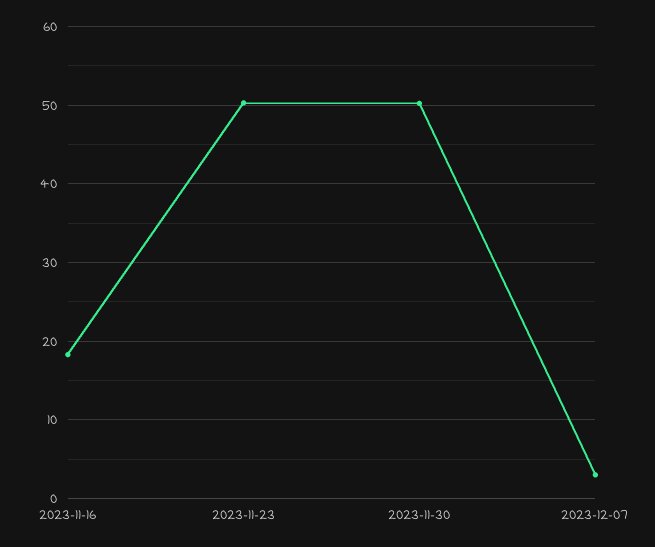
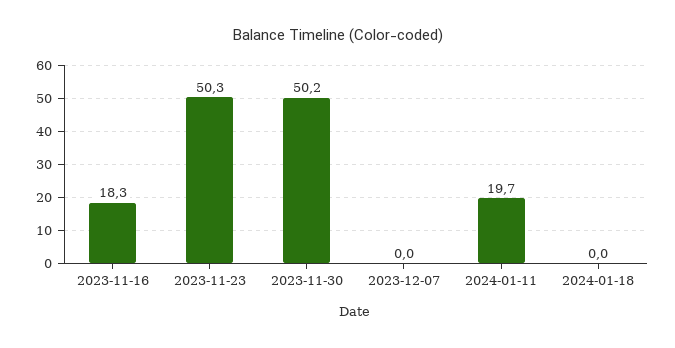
2023-12-07: 3 -> 0
2024-01-11: none -> 19.7
2024-01-18: none -> 0

